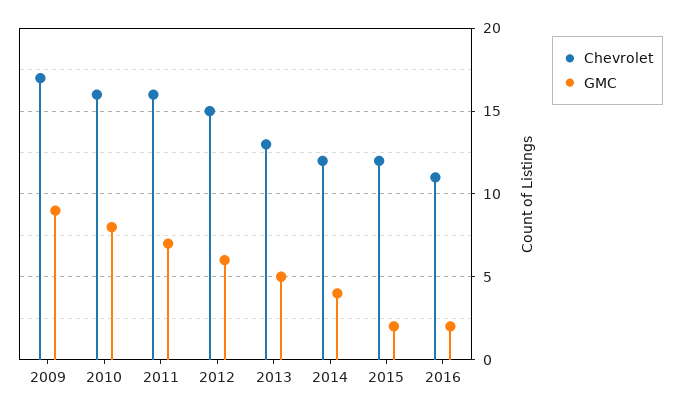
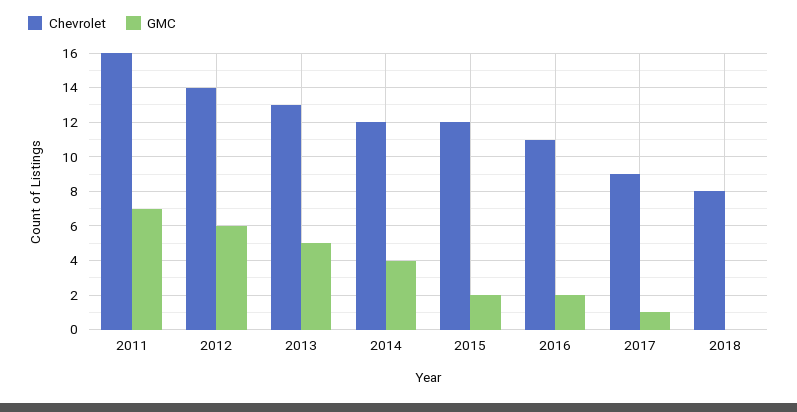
Chevrolet, 2009: 17 -> none
GMC, 2009: 9 -> none
Chevrolet, 2010: 16 -> none
GMC, 2010: 8 -> none
Chevrolet, 2012: 15 -> 14
Chevrolet, 2017: none -> 9
GMC, 2017: none -> 1
Chevrolet, 2018: none -> 8
GMC, 2018: none -> 0

